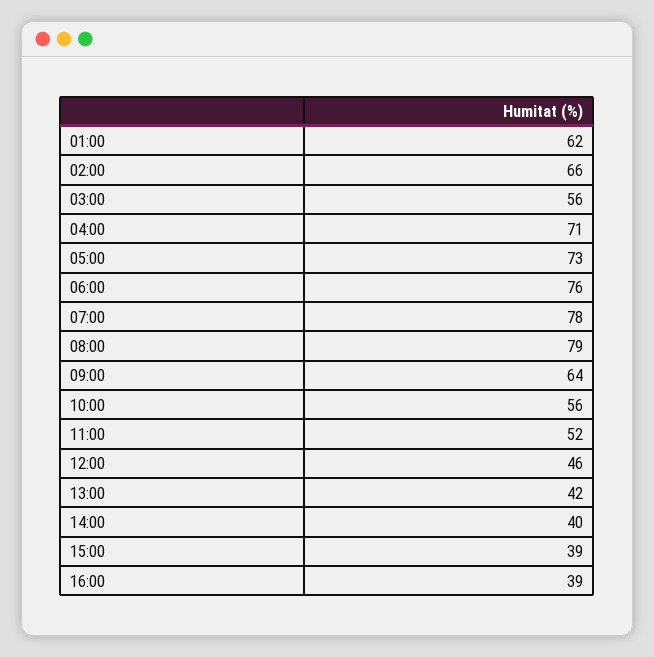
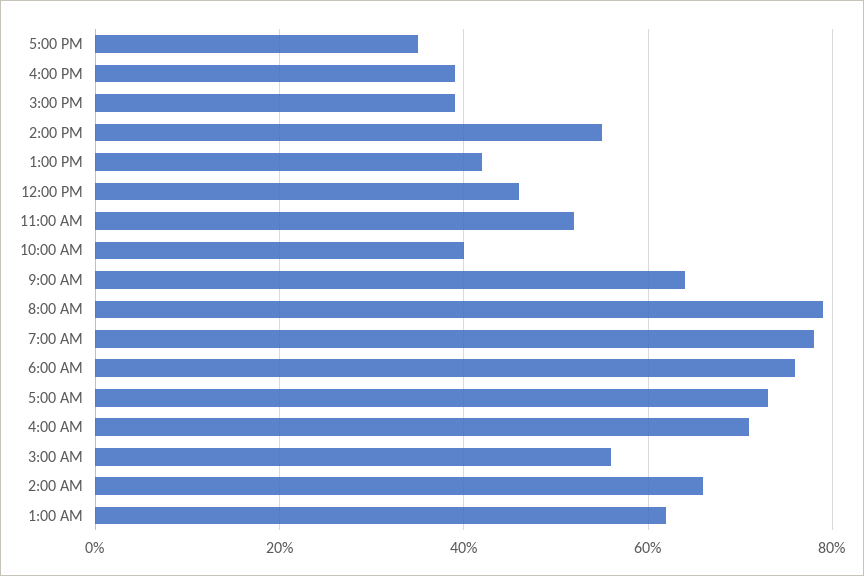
10:00: 56 -> 40
14:00: 40 -> 55
5:00 PM: none -> 35

